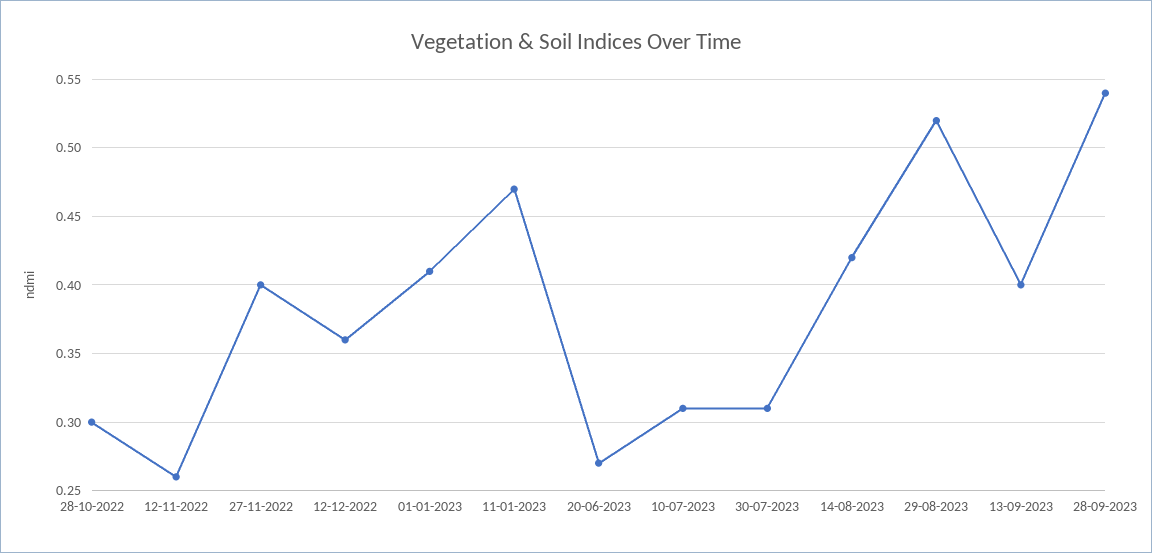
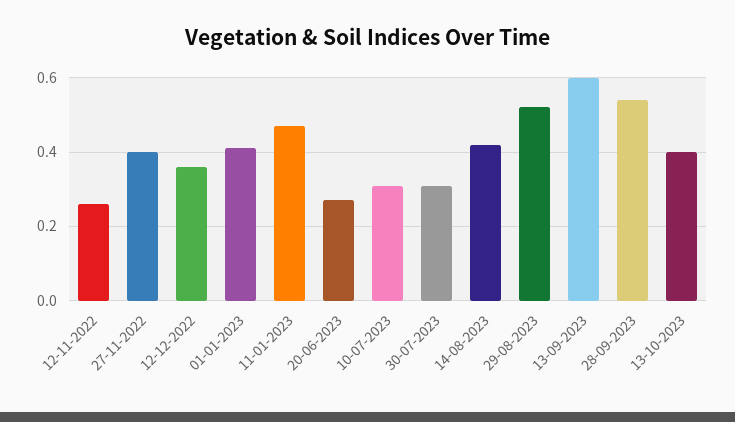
28-10-2022: 0.3 -> none
13-09-2023: 0.4 -> 0.6
13-10-2023: none -> 0.4

